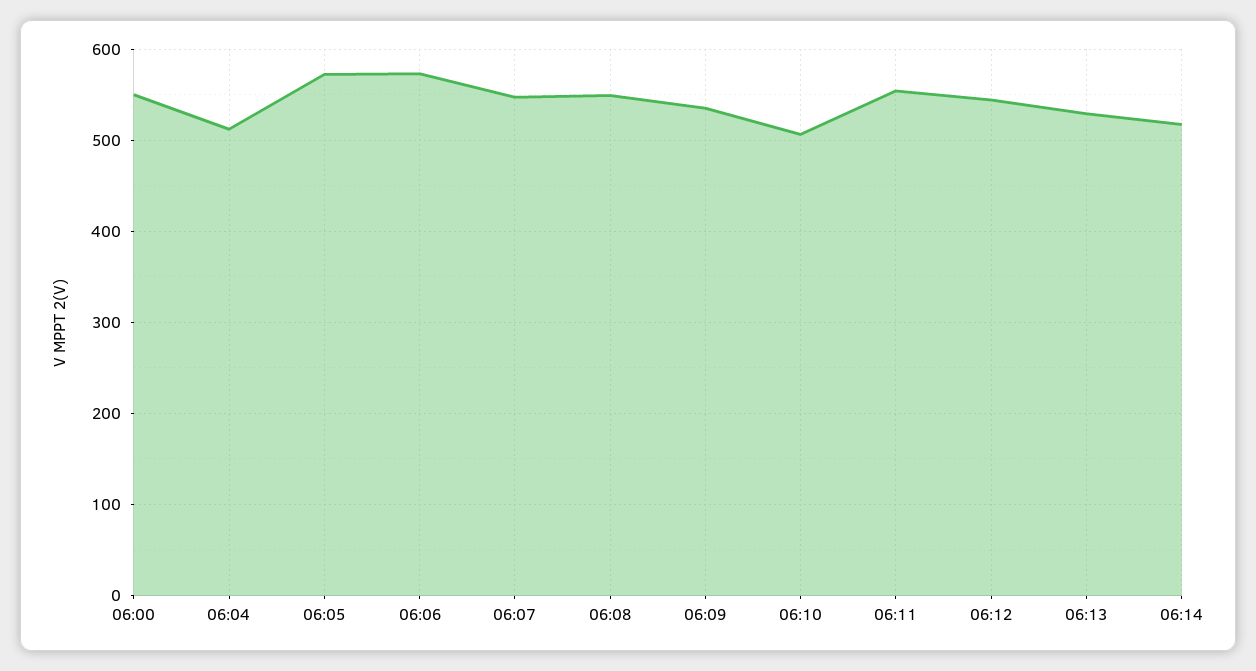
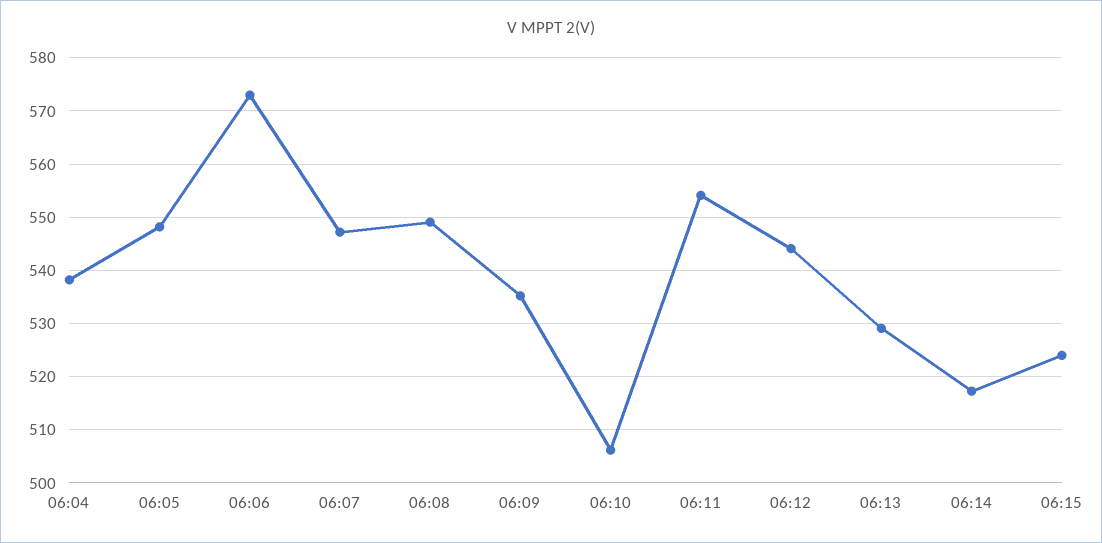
06:00: 550 -> none
06:04: 510 -> 538
06:05: 570 -> 548
06:15: none -> 524

